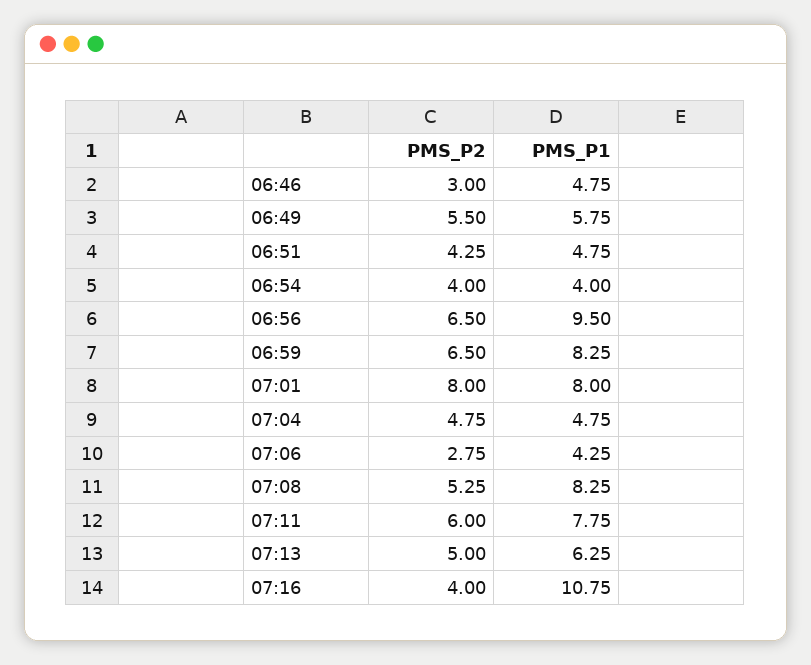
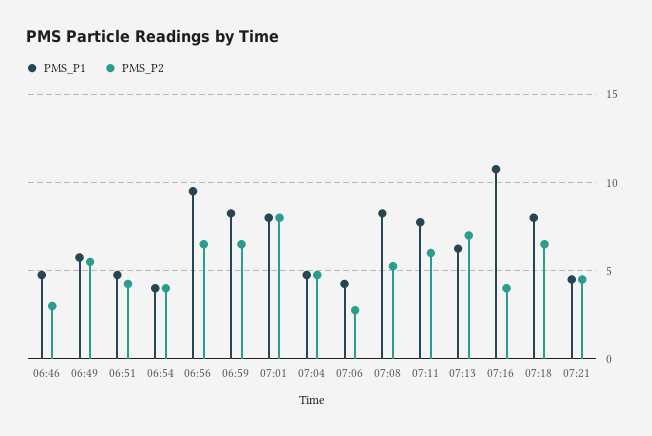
PMS_P2, 07:13: 5 -> 7
PMS_P1, 07:18: none -> 8
PMS_P2, 07:18: none -> 6.5
PMS_P1, 07:21: none -> 4.5
PMS_P2, 07:21: none -> 4.5

